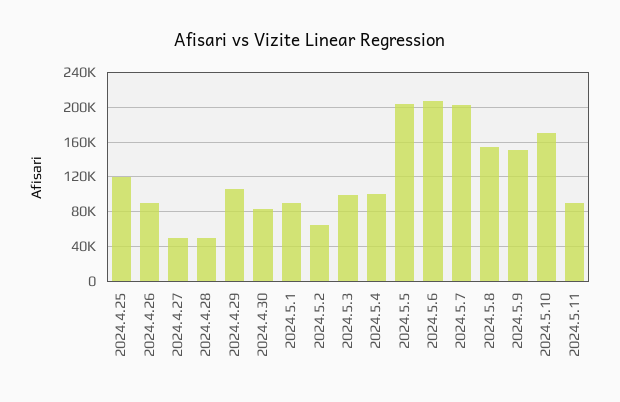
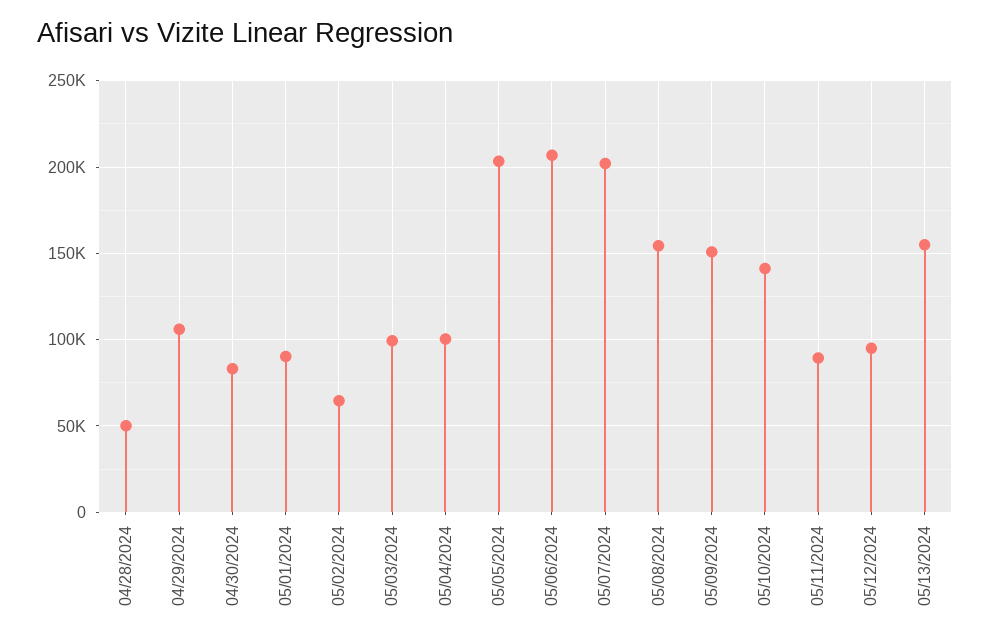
2024.4.25: 120000 -> none
2024.4.26: 90000 -> none
2024.4.27: 50000 -> none
2024.5.10: 170000 -> 140000
05/12/2024: none -> 95000
05/13/2024: none -> 155000

